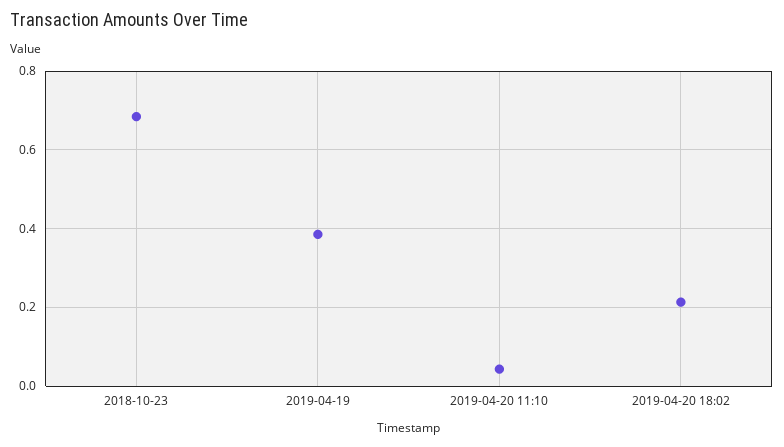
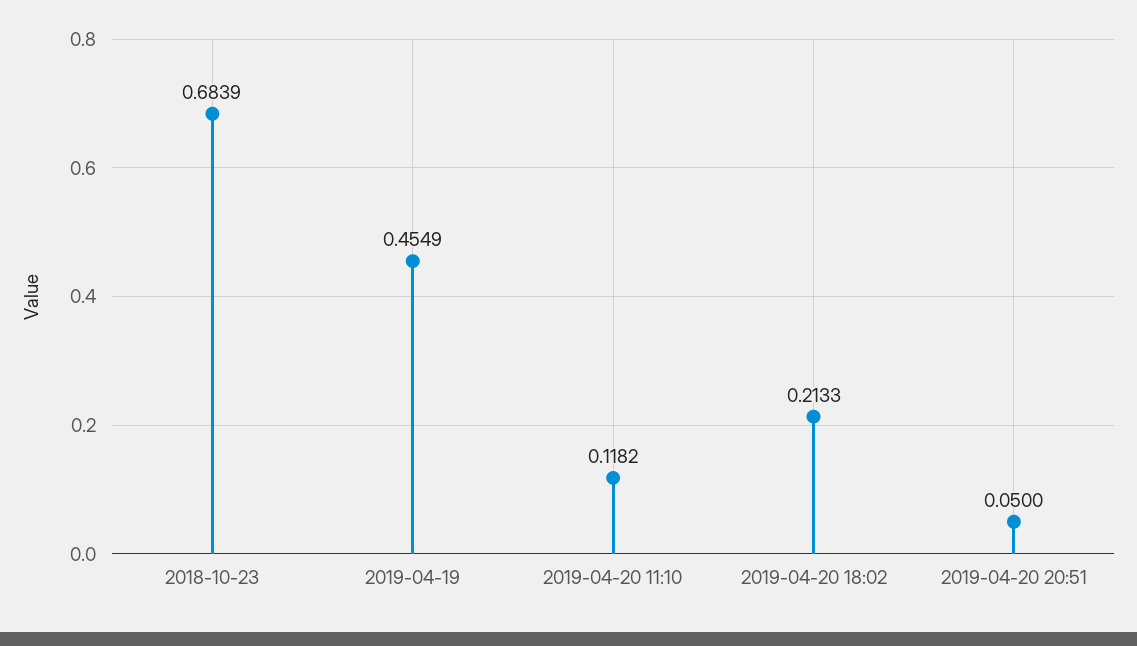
2019-04-19: 0.38 -> 0.4549
2019-04-20 11:10: 0.04 -> 0.1182
2019-04-20 20:51: none -> 0.05

